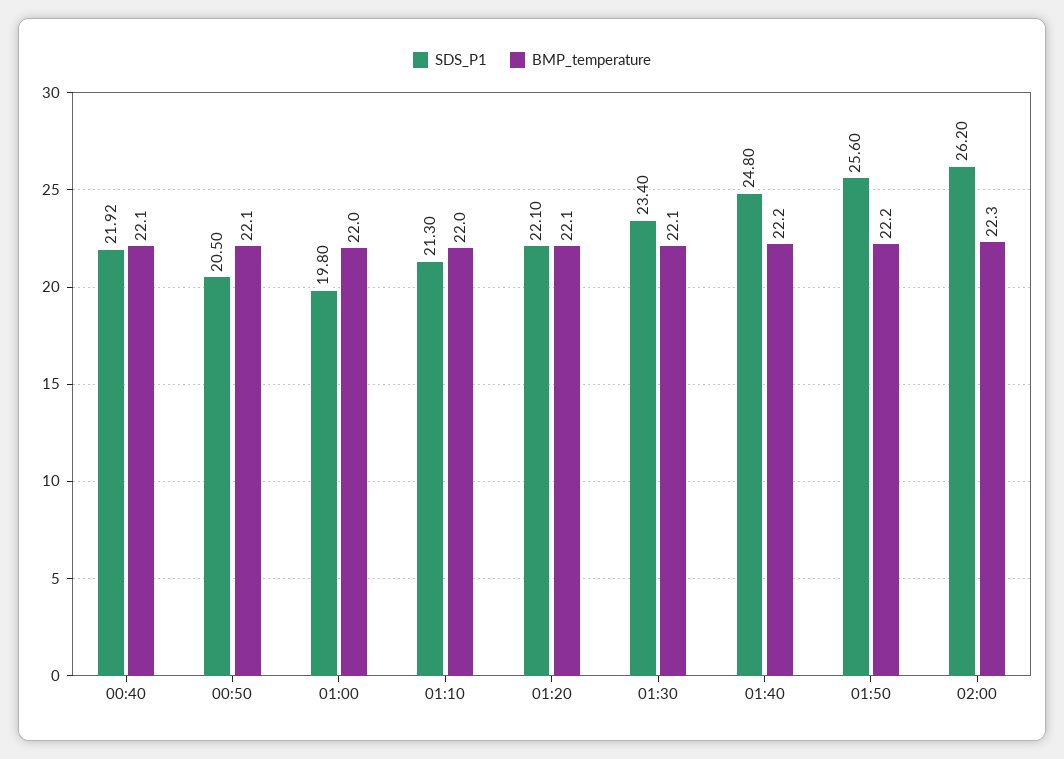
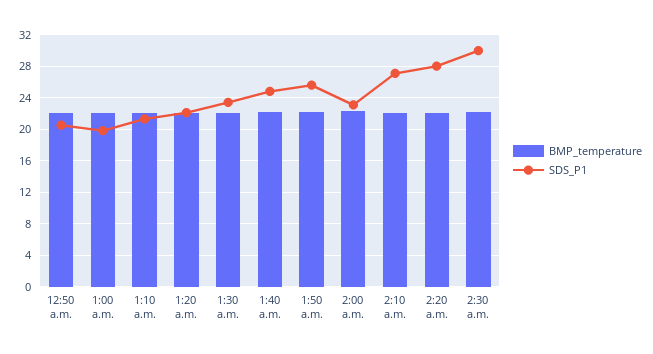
SDS_P1, 00:40: 21.92 -> none
BMP_temperature, 00:40: 22.1 -> none
SDS_P1, 02:00: 26.2 -> 23
BMP_temperature, 2:10 a.m.: none -> 22
SDS_P1, 2:10 a.m.: none -> 27
BMP_temperature, 2:20 a.m.: none -> 22
SDS_P1, 2:20 a.m.: none -> 28
BMP_temperature, 2:30 a.m.: none -> 22
SDS_P1, 2:30 a.m.: none -> 30

